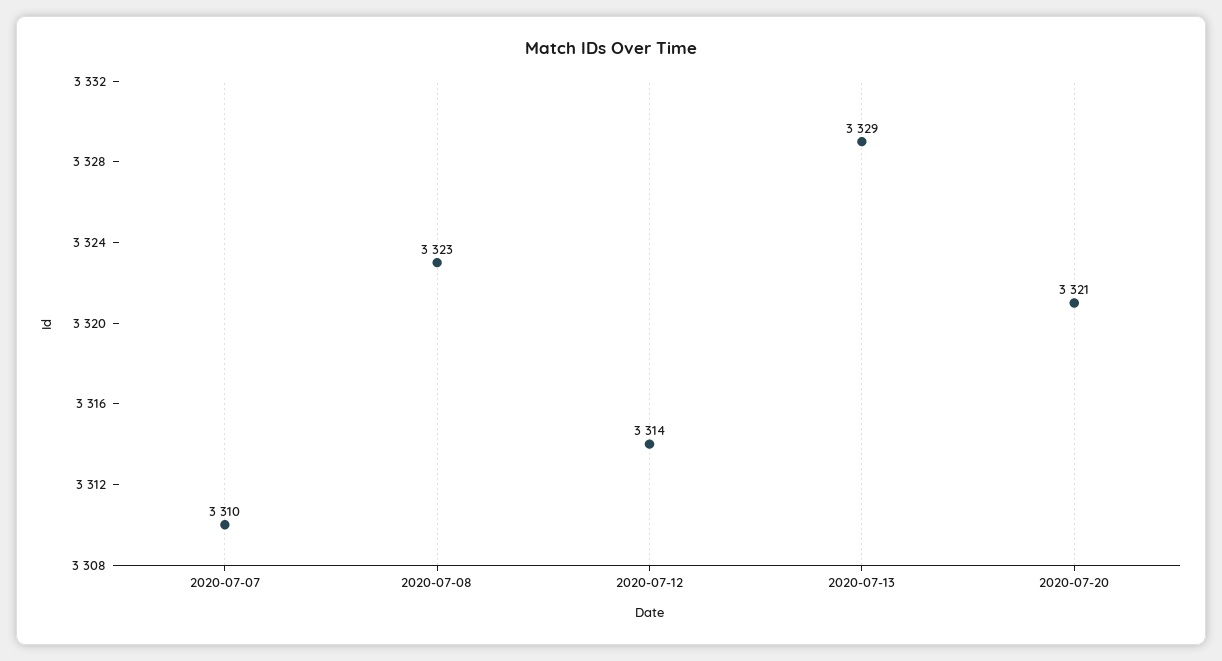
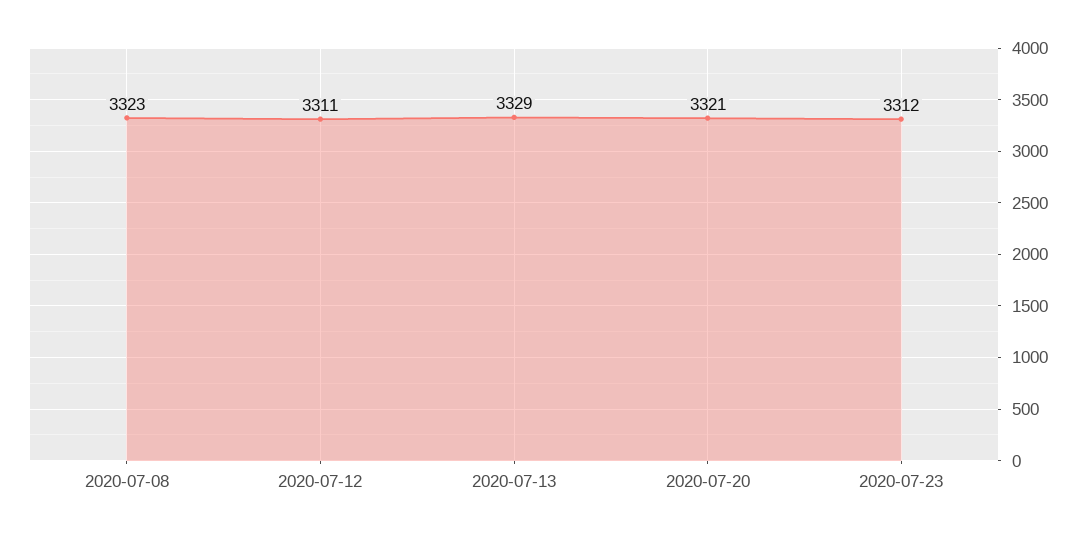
2020-07-07: 3310 -> none
2020-07-12: 3314 -> 3311
2020-07-23: none -> 3312

